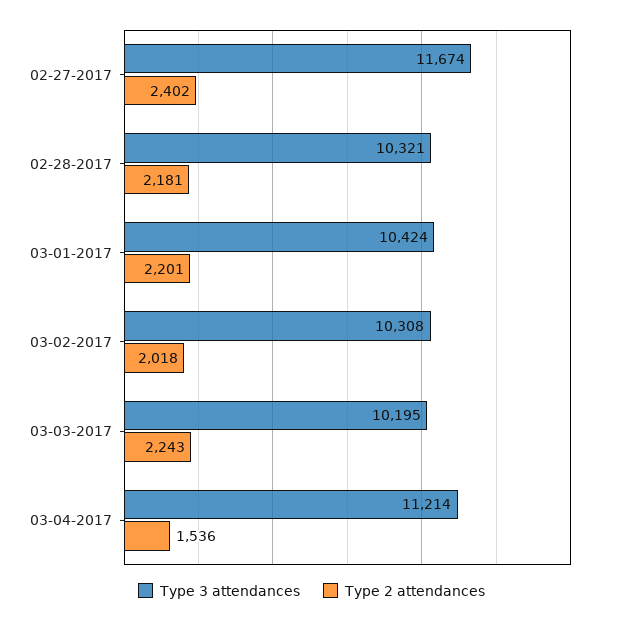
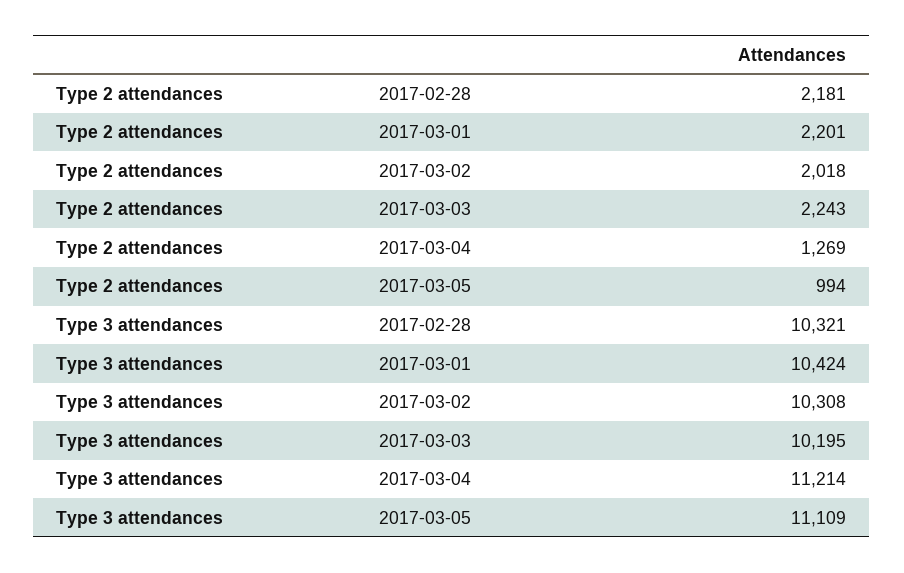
Type 3 attendances, 02-27-2017: 11674 -> none
Type 2 attendances, 02-27-2017: 2402 -> none
Type 2 attendances, 03-04-2017: 1536 -> 1269
Type 2 attendances, 2017-03-05: none -> 994
Type 3 attendances, 2017-03-05: none -> 11109

